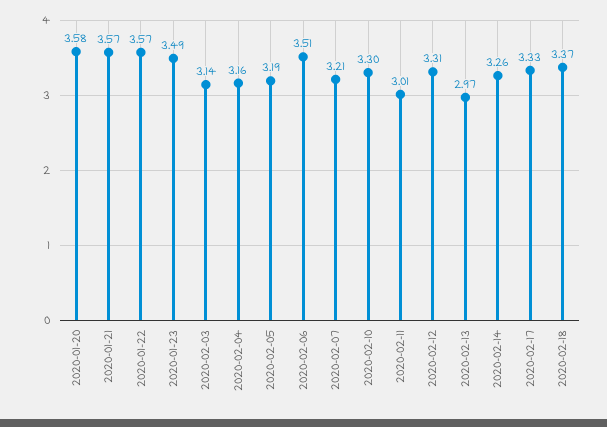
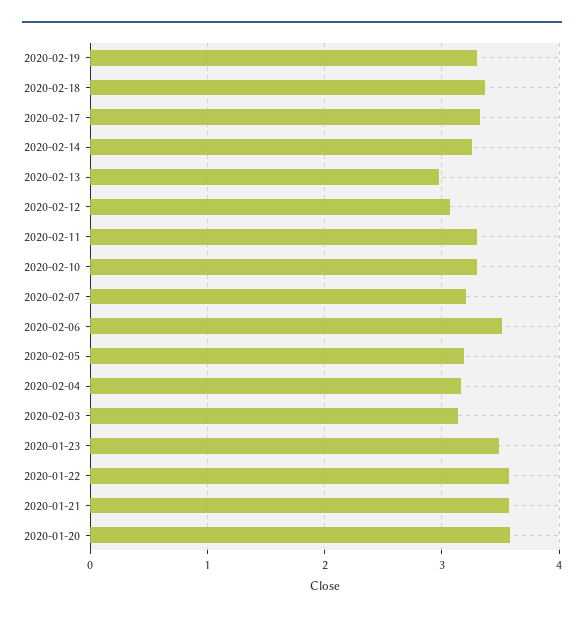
2020-02-11: 3.01 -> 3.3
2020-02-12: 3.31 -> 3.1
2020-02-19: none -> 3.3

